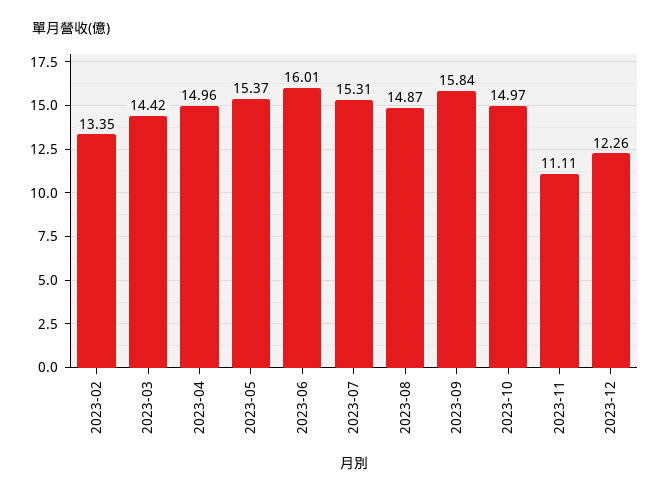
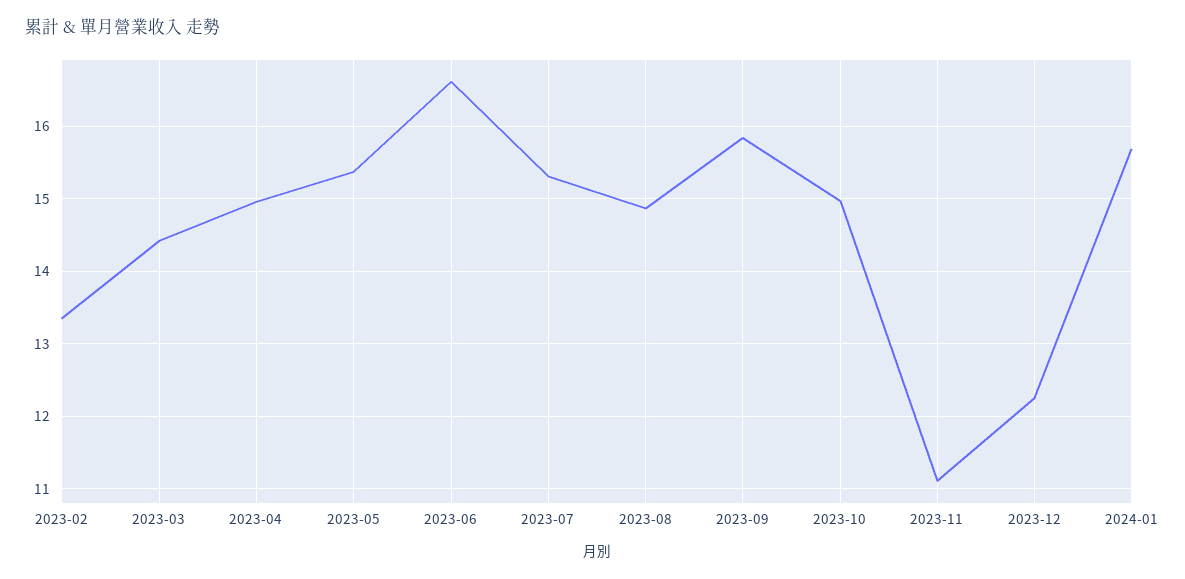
2023-06: 16.01 -> 16.6
2024-01: none -> 15.7

